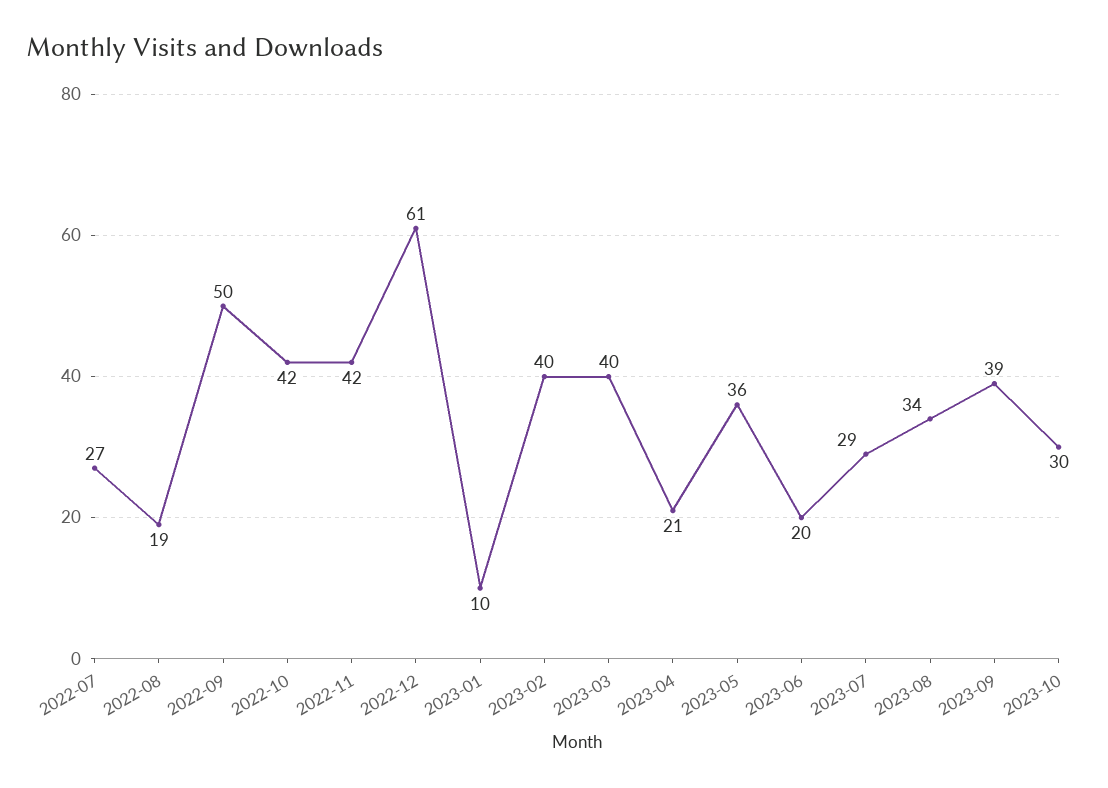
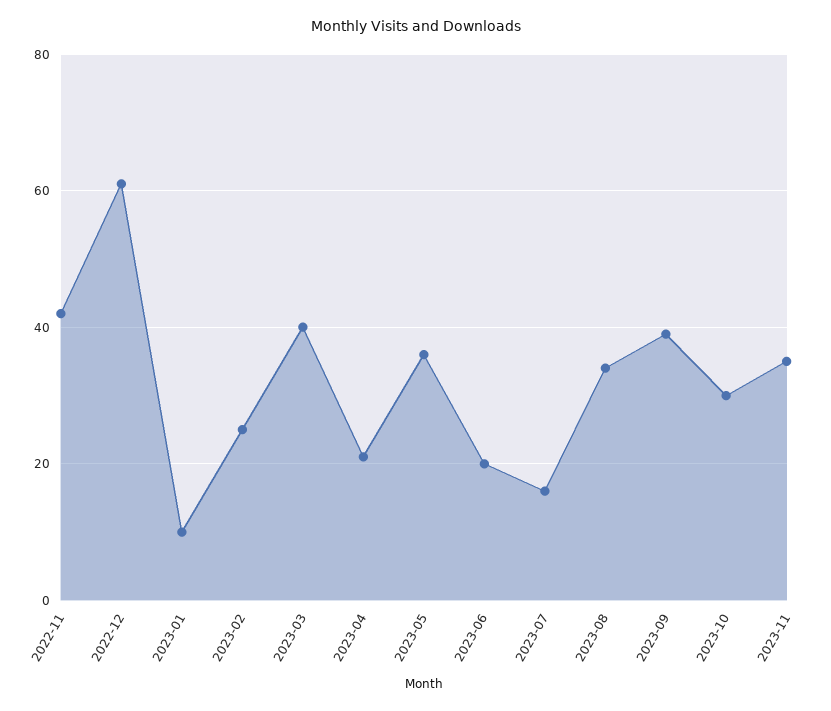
2022-07: 27 -> none
2022-08: 19 -> none
2022-09: 50 -> none
2022-10: 42 -> none
2023-02: 40 -> 25
2023-07: 29 -> 15
2023-11: none -> 35

